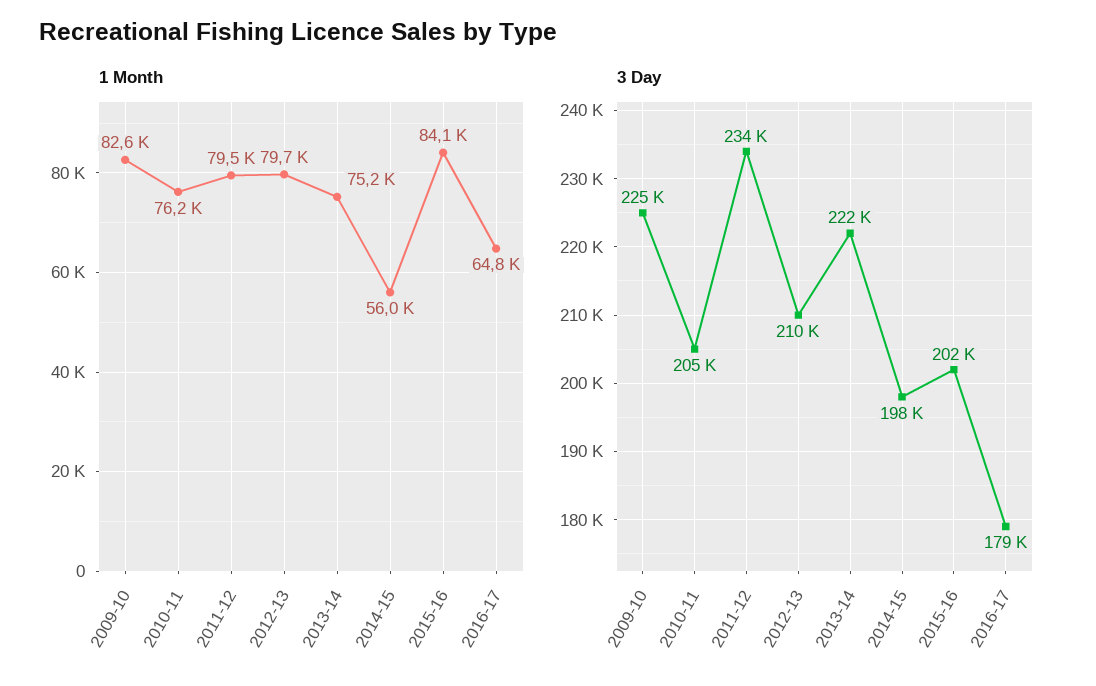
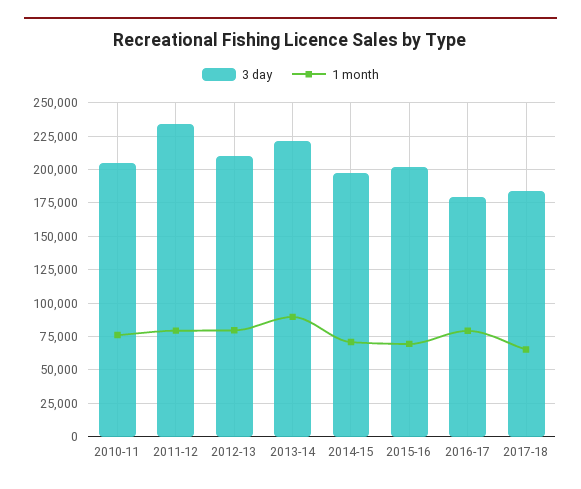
1 Month, 2009-10: 82600 -> none
1 Month, 2013-14: 75200 -> 90000
1 Month, 2014-15: 56000 -> 70000
1 Month, 2015-16: 84100 -> 70000
1 Month, 2016-17: 64800 -> 80000
3 Day, 2009-10: 225000 -> none
3 Day, 2017-18: none -> 185000
1 Month, 2017-18: none -> 65000

